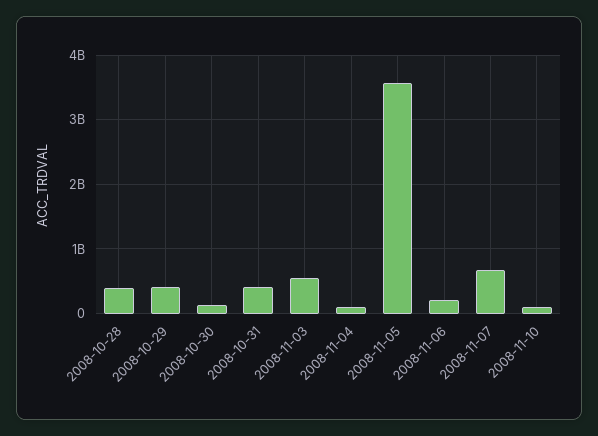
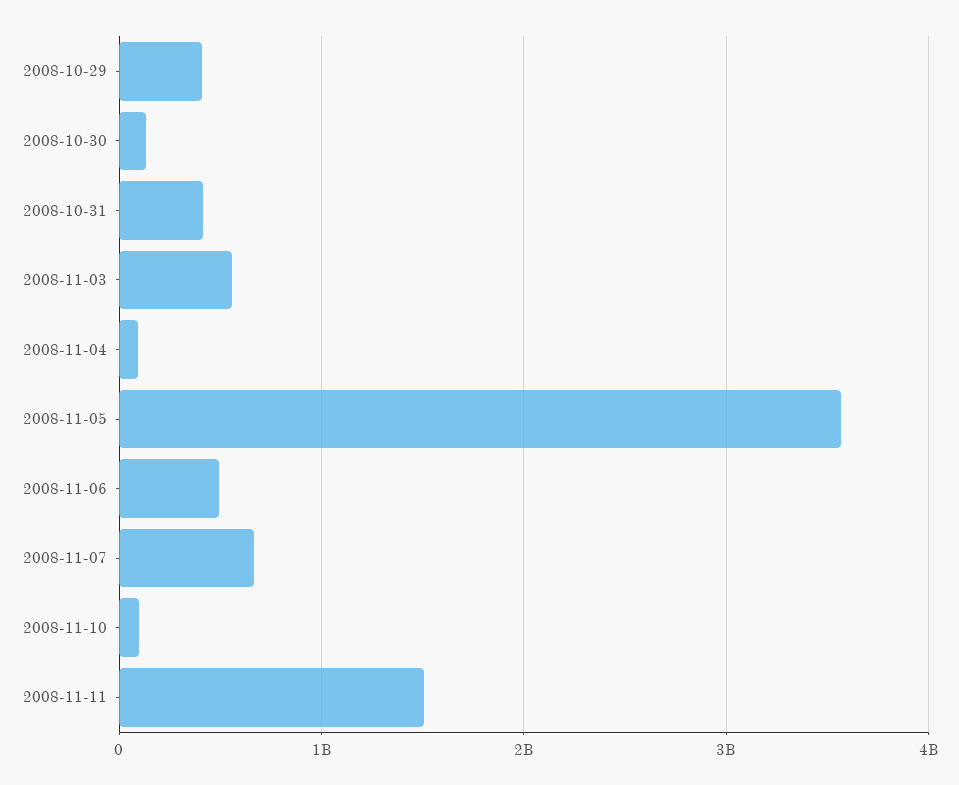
2008-10-28: 400000000 -> none
2008-11-06: 200000000 -> 500000000
2008-11-11: none -> 1500000000

